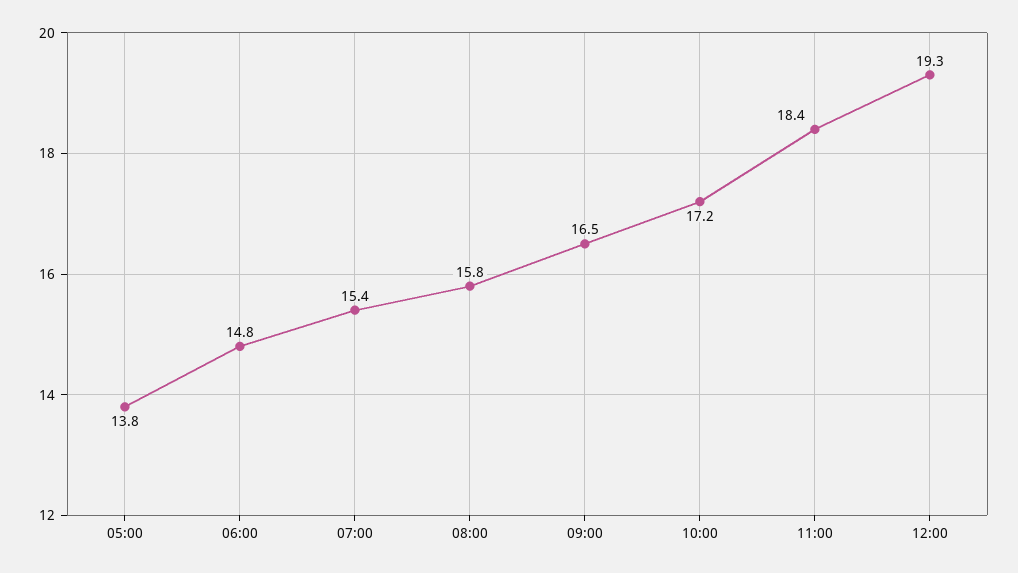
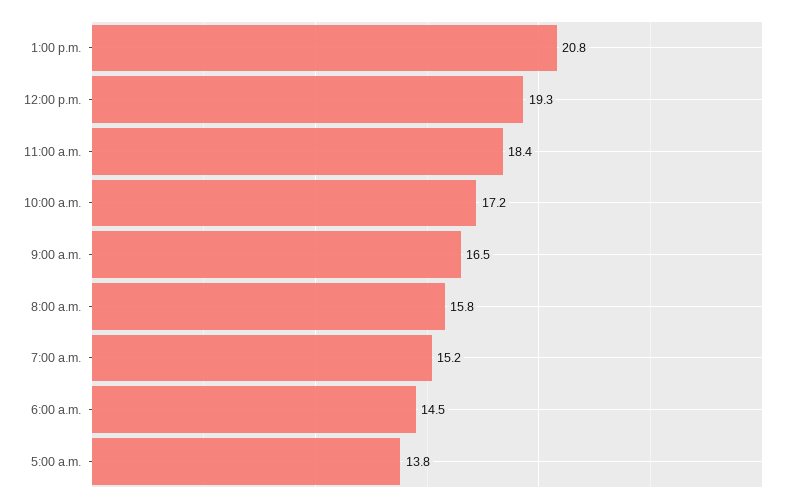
06:00: 14.8 -> 14.5
07:00: 15.4 -> 15.2
1:00 p.m.: none -> 20.8

